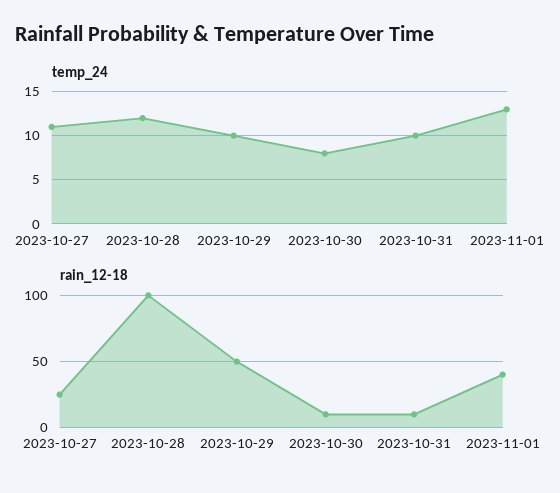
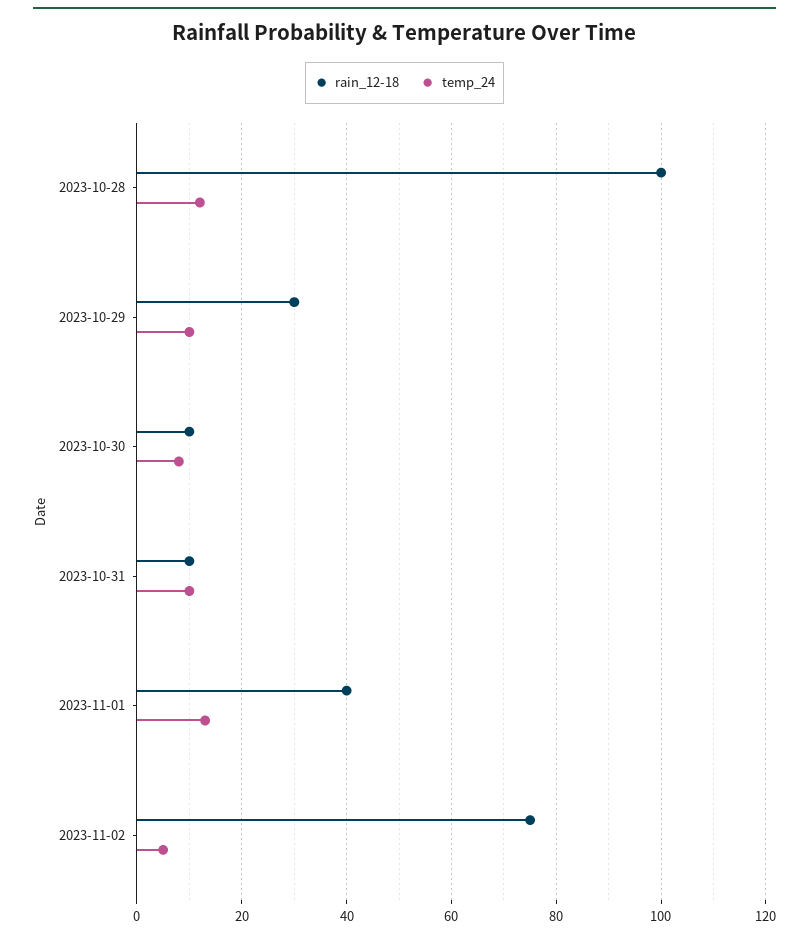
temp_24, 2023-10-27: 11 -> none
rain_12-18, 2023-10-27: 25 -> none
rain_12-18, 2023-10-29: 50 -> 30
rain_12-18, 2023-11-02: none -> 75
temp_24, 2023-11-02: none -> 5

